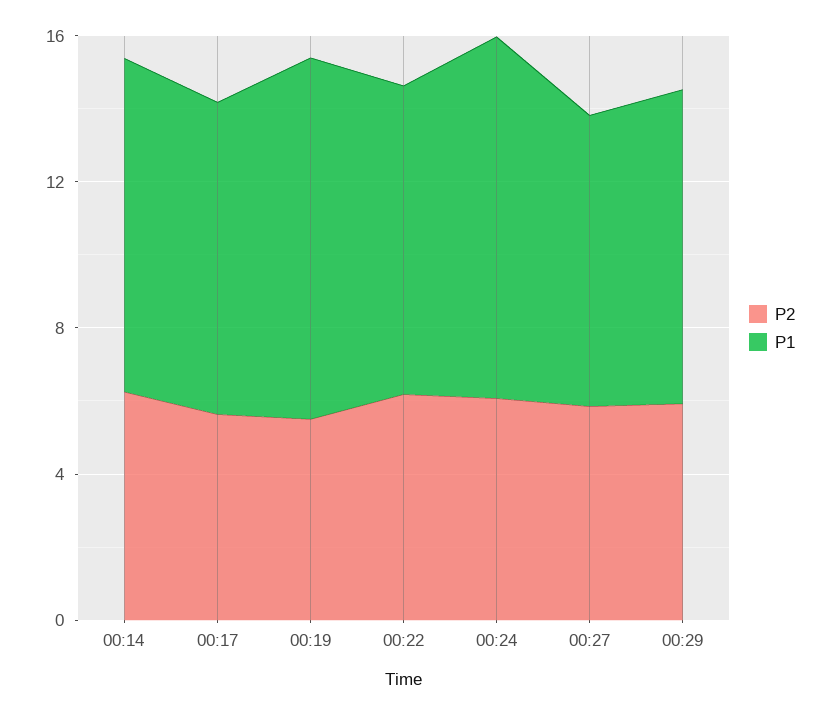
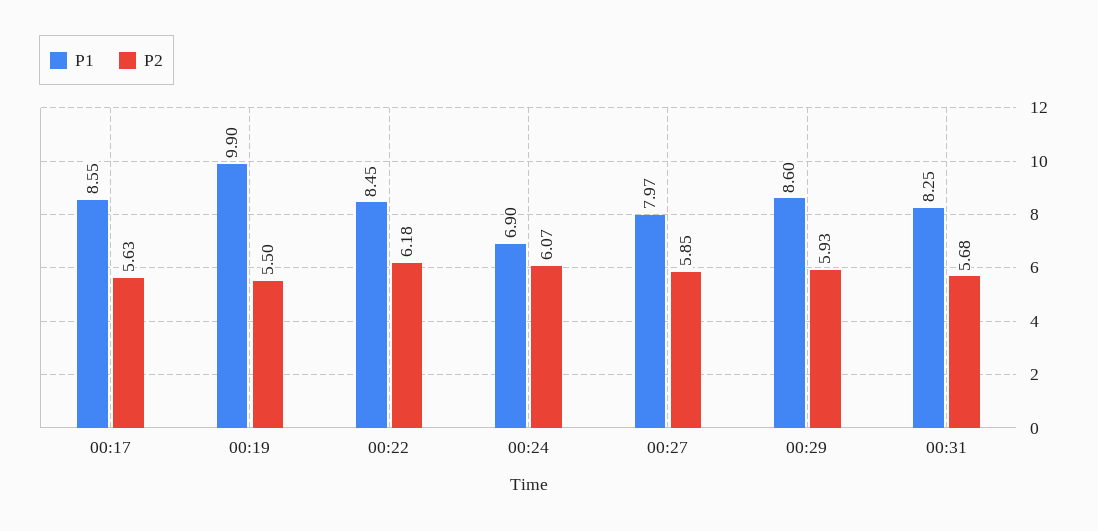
P2, 00:14: 6 -> none
P1, 00:14: 9 -> none
P1, 00:24: 10 -> 6.9
P1, 00:31: none -> 8.25
P2, 00:31: none -> 5.68

